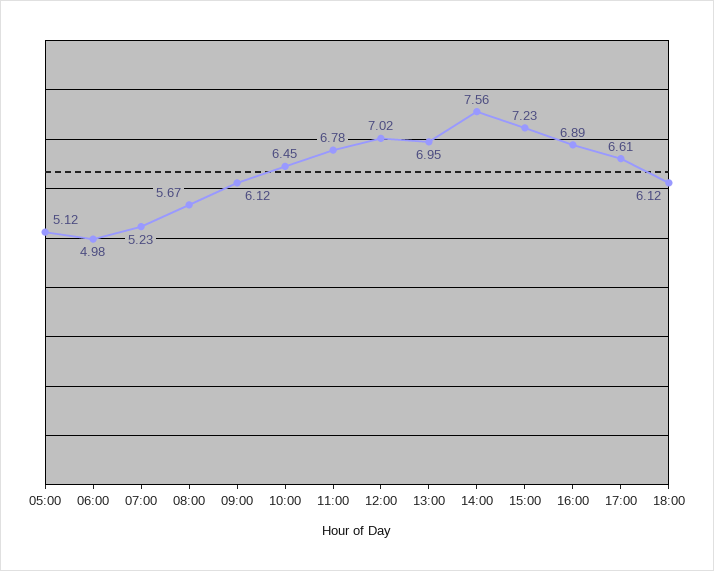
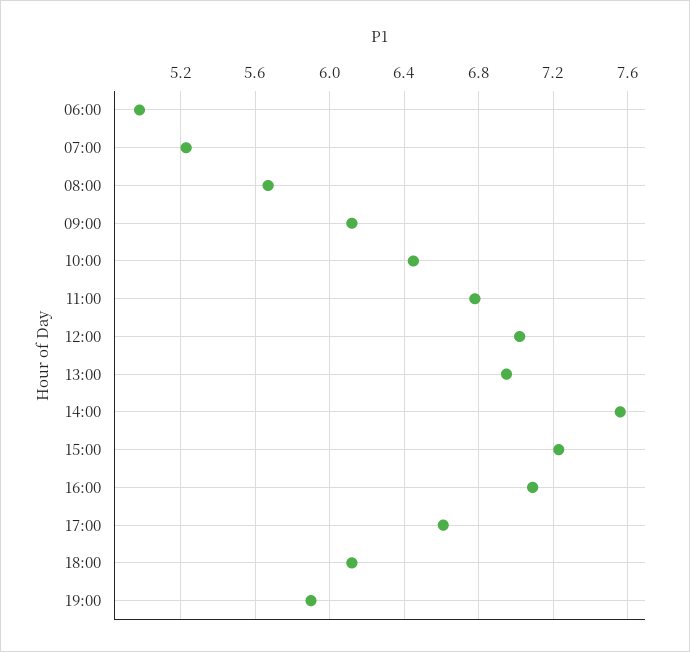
05:00: 5.12 -> none
16:00: 6.89 -> 7.1
19:00: none -> 5.9

